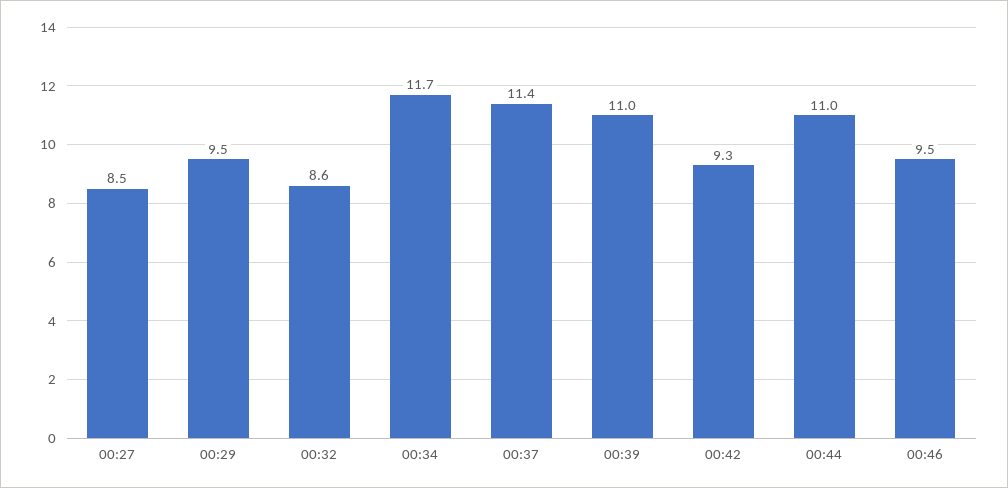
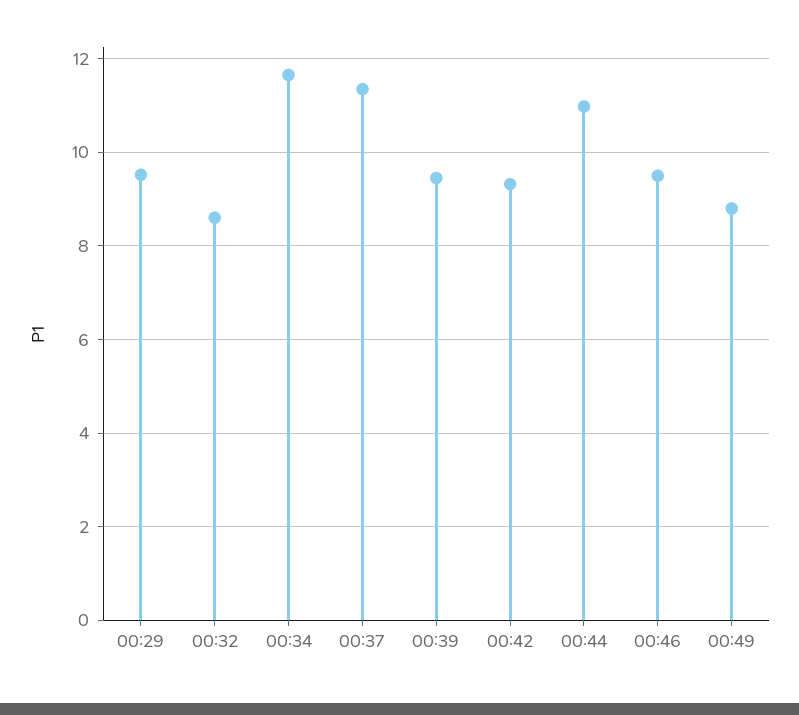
00:27: 8.5 -> none
00:39: 11 -> 9.4
00:49: none -> 8.8

